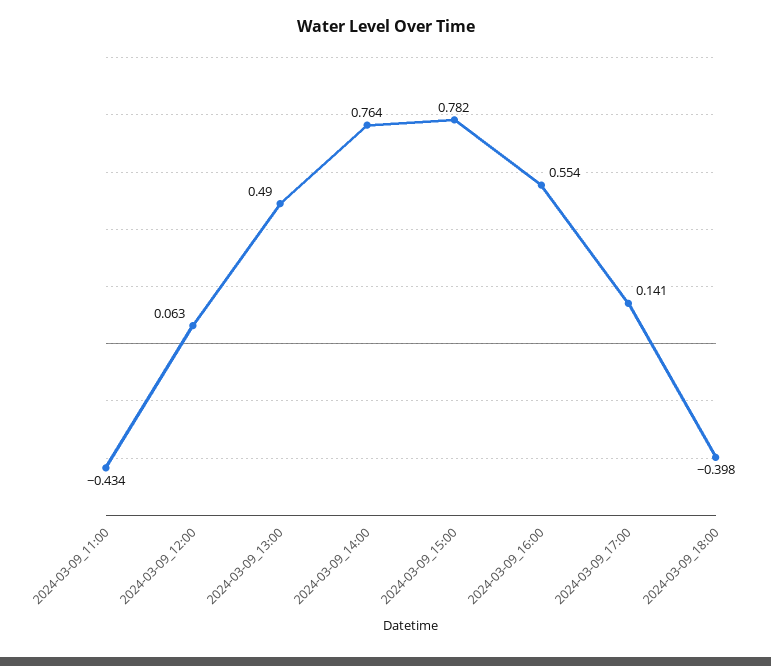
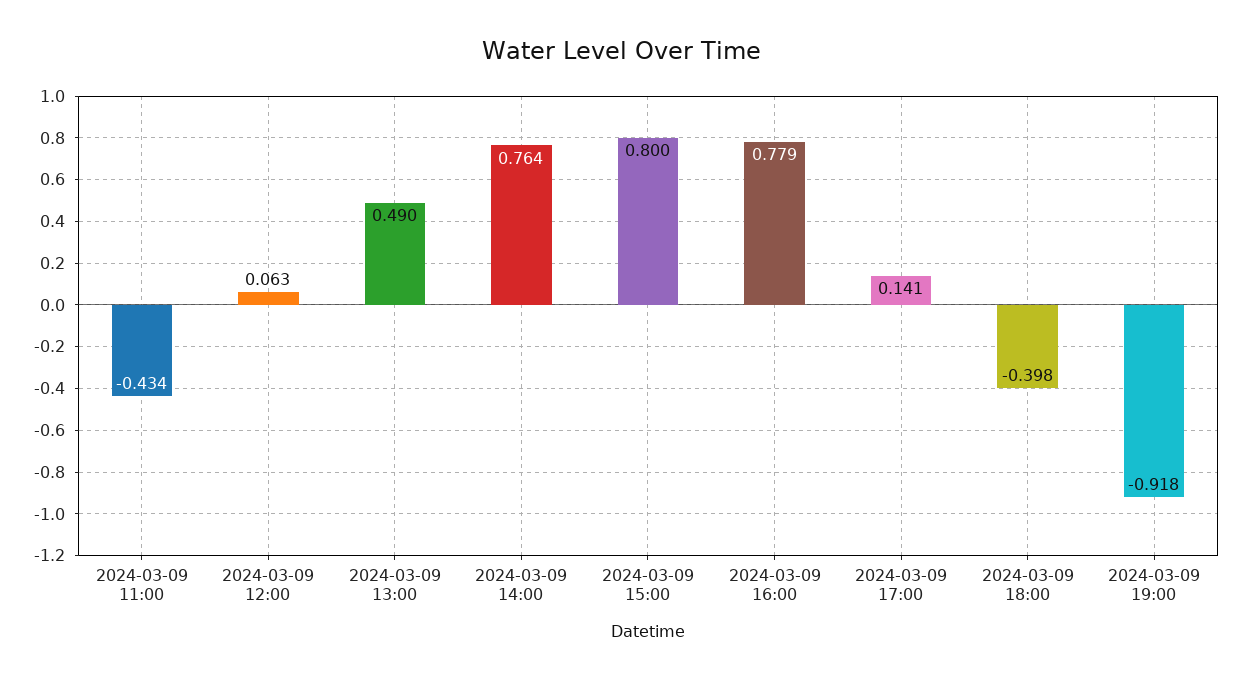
2024-03-09_15:00: 0.782 -> 0.8
2024-03-09_16:00: 0.554 -> 0.779
2024-03-09 19:00: none -> -0.918

